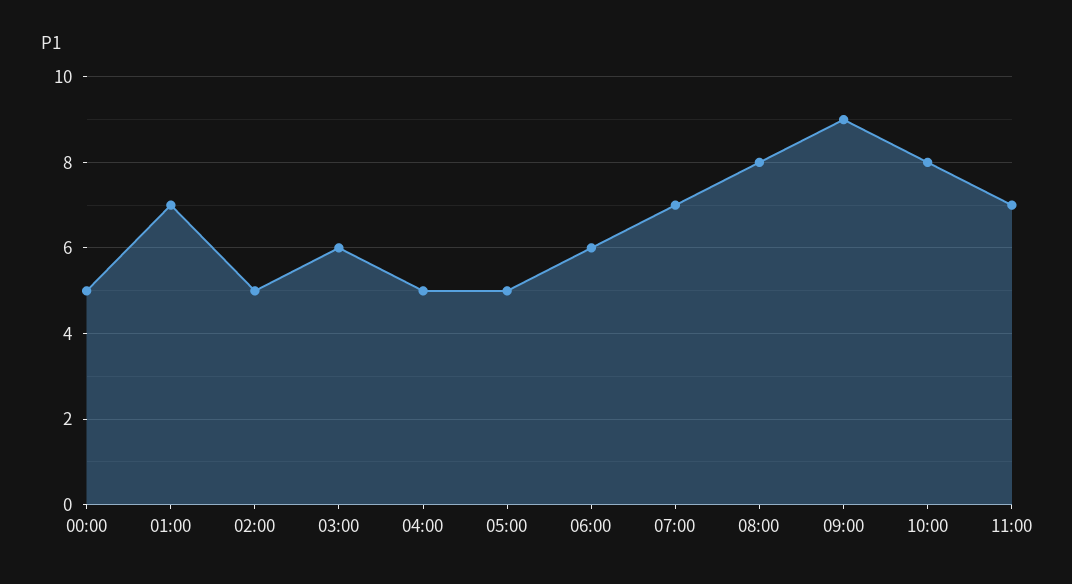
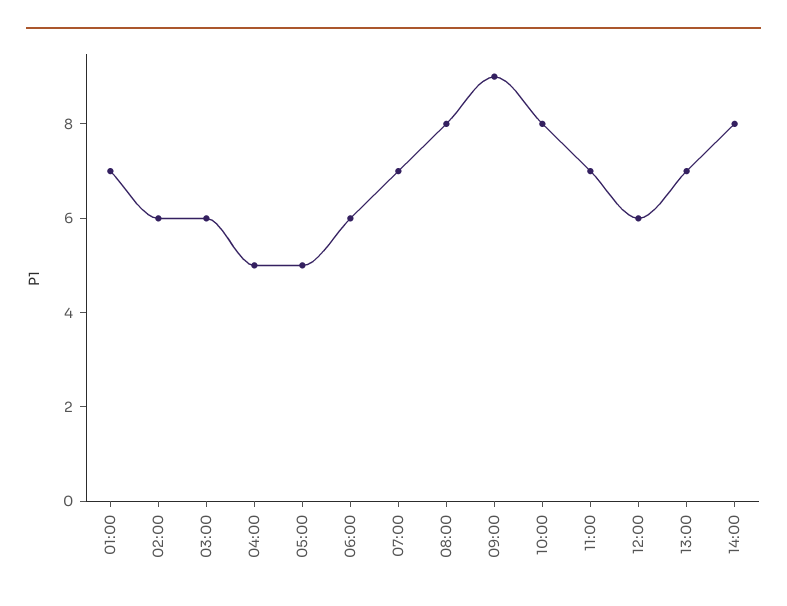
00:00: 5 -> none
02:00: 5 -> 6
12:00: none -> 6
13:00: none -> 7
14:00: none -> 8

